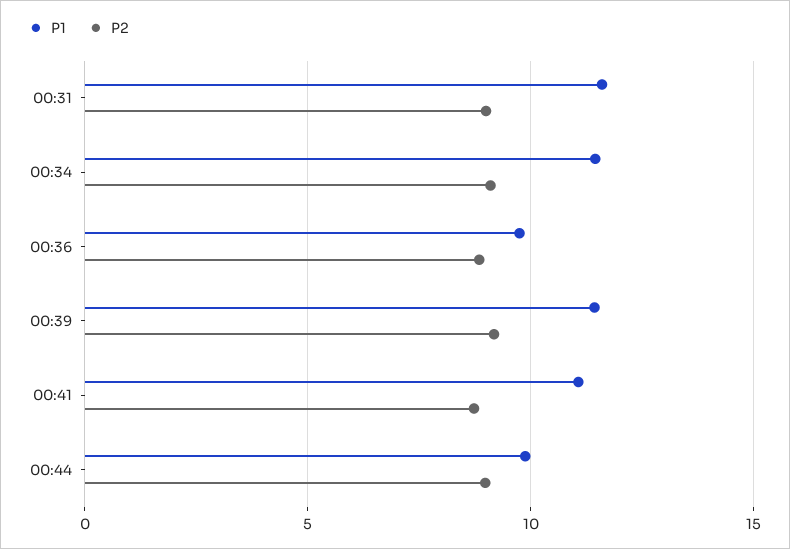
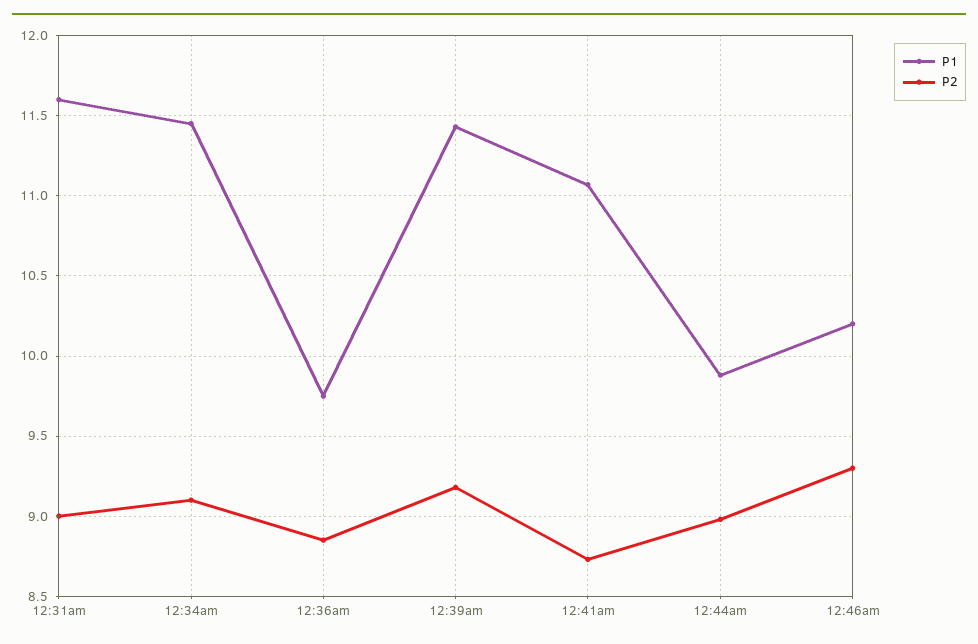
P1, 12:46am: none -> 10.2
P2, 12:46am: none -> 9.3

